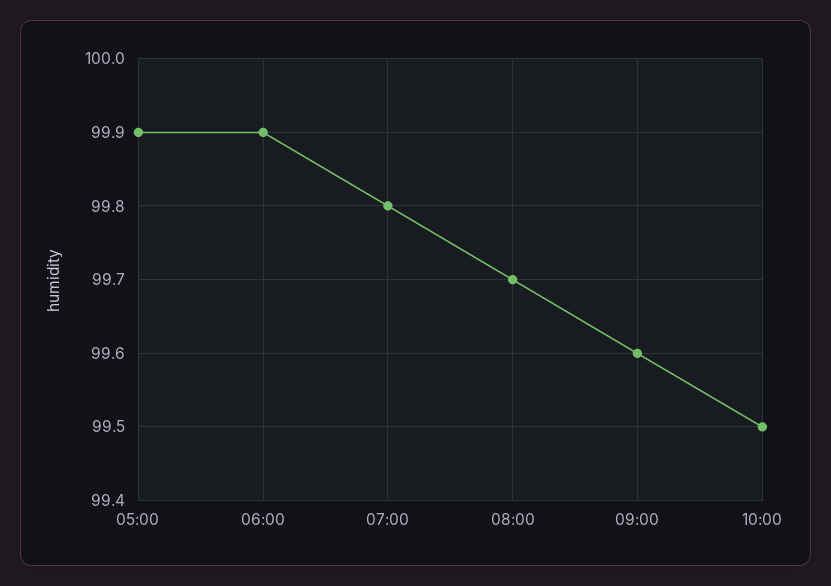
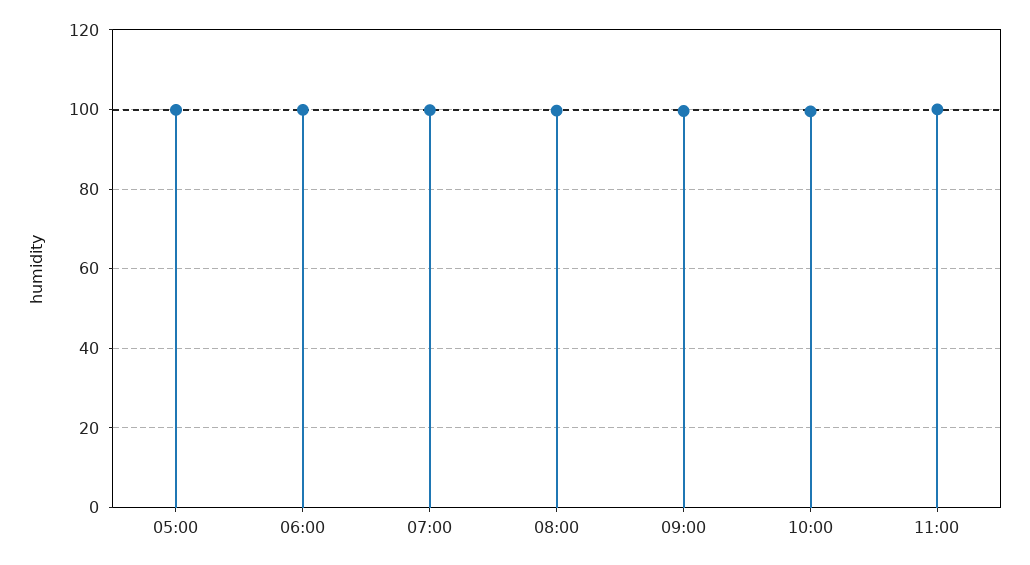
11:00: none -> 100

